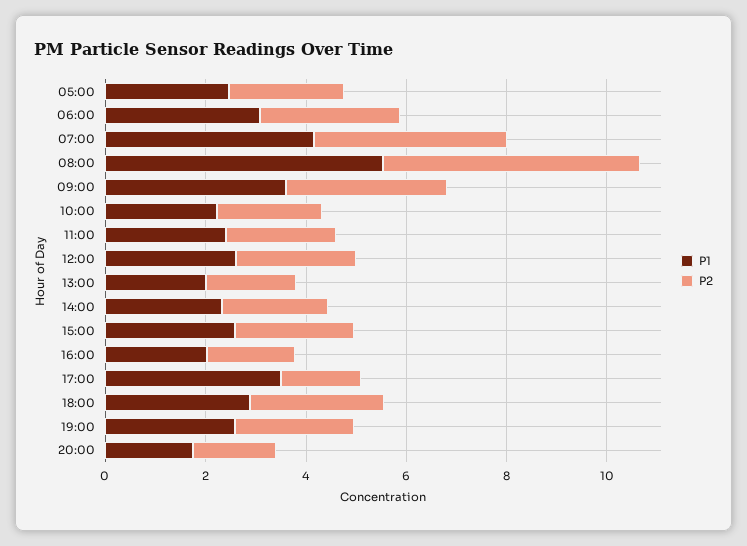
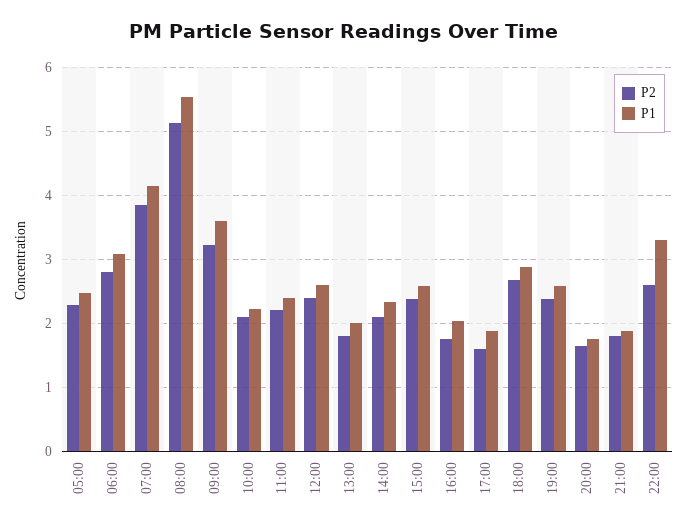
P1, 17:00: 3.5 -> 1.9
P2, 21:00: none -> 1.8
P1, 21:00: none -> 1.9
P2, 22:00: none -> 2.6
P1, 22:00: none -> 3.3

